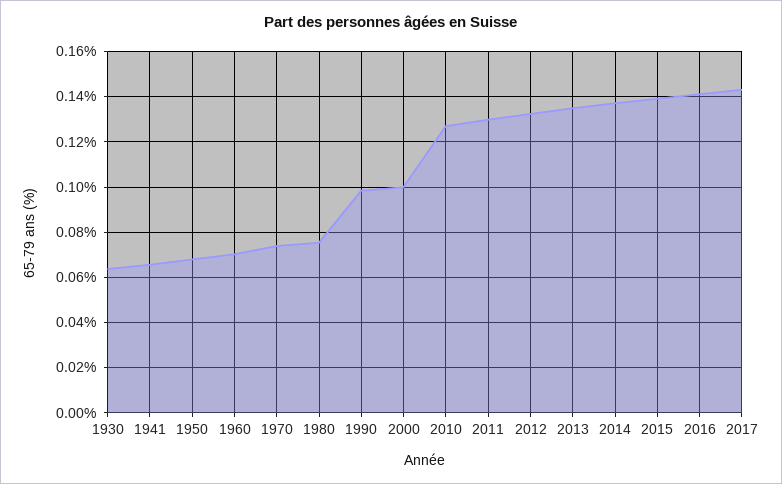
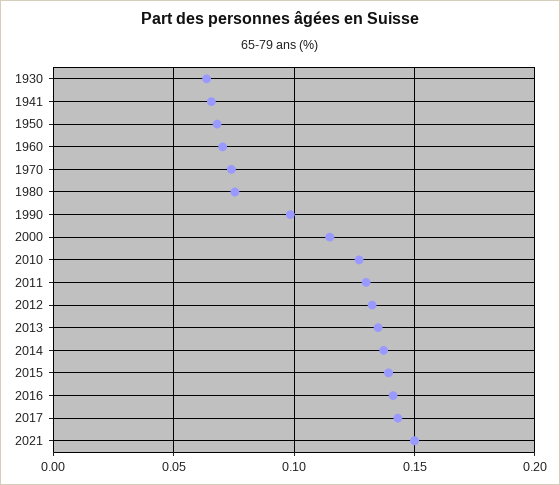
2000: 0.1 -> 0.115
2021: none -> 0.15

